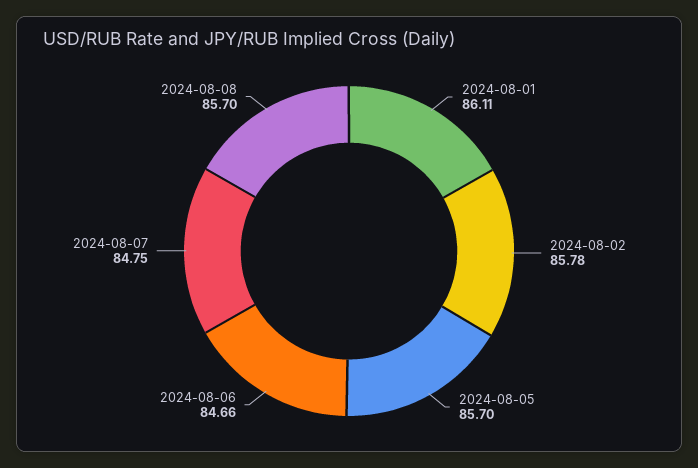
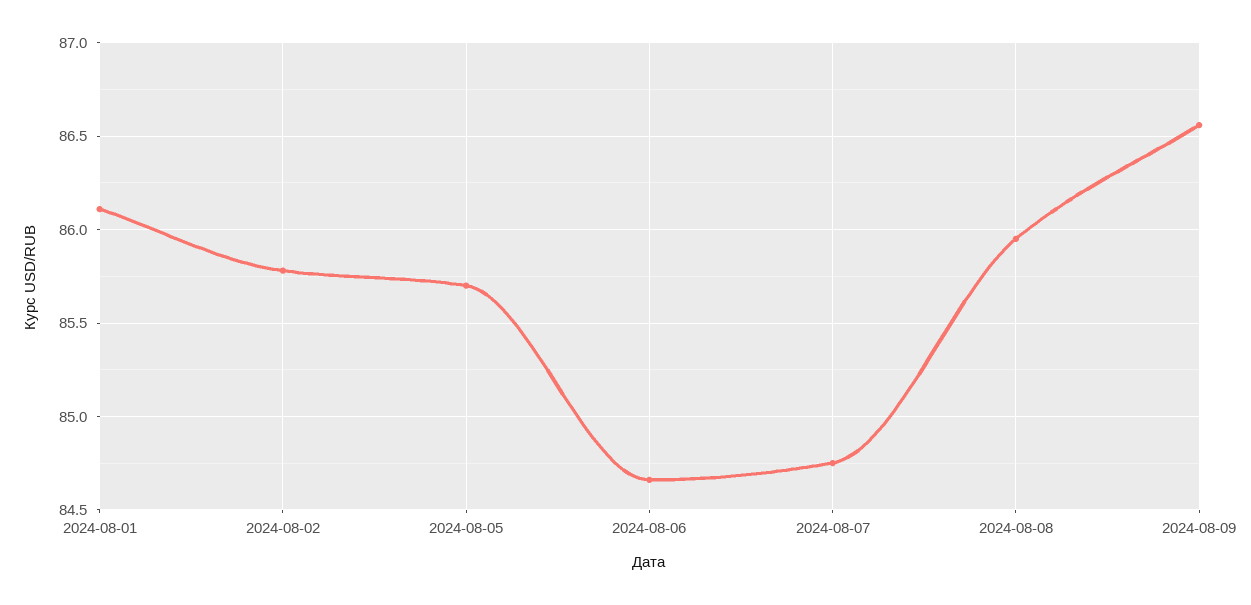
2024-08-08: 85.7 -> 85.95
2024-08-09: none -> 86.55

